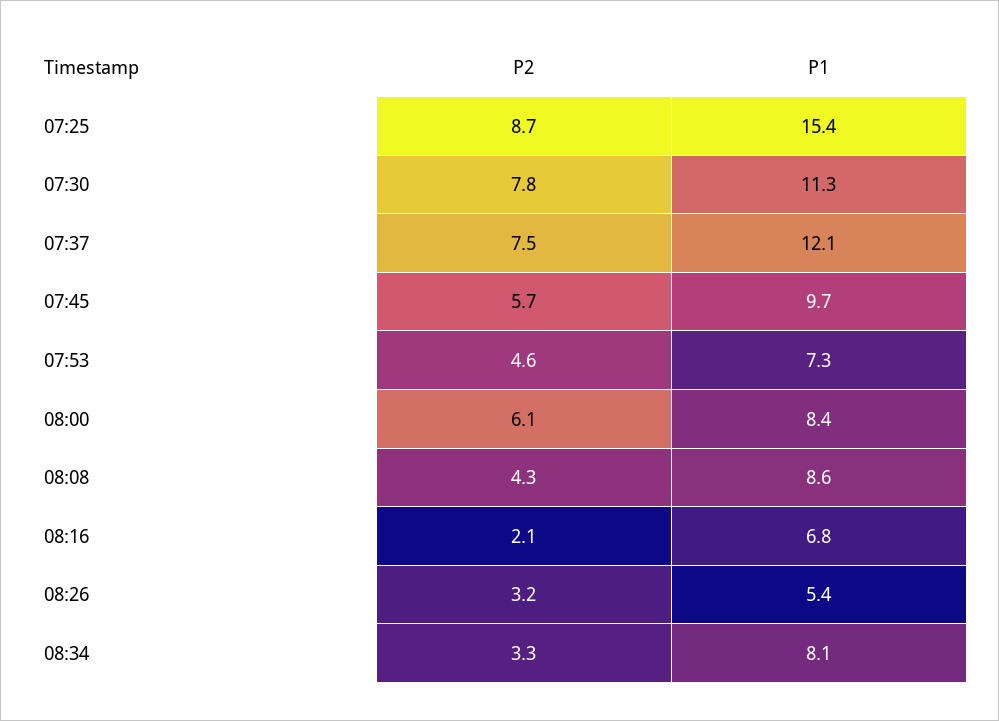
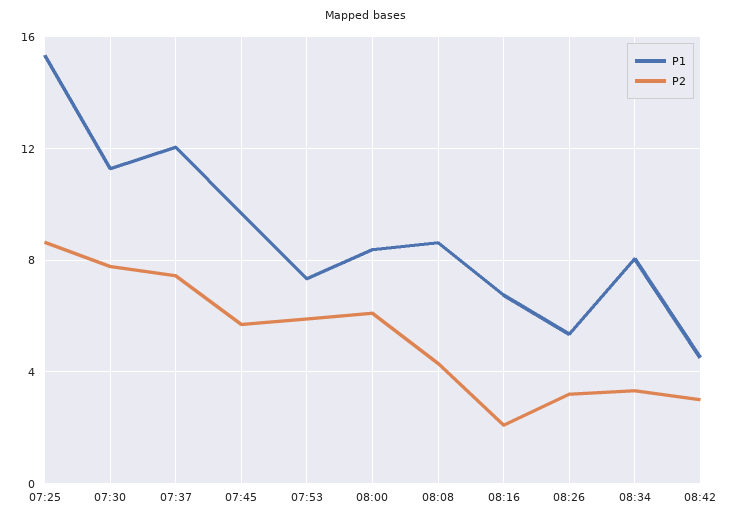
P2, 07:53: 4.6 -> 6
P1, 08:42: none -> 4.5
P2, 08:42: none -> 3

